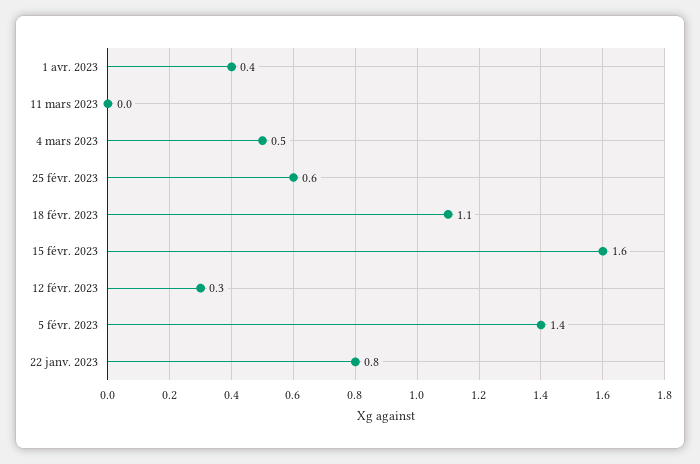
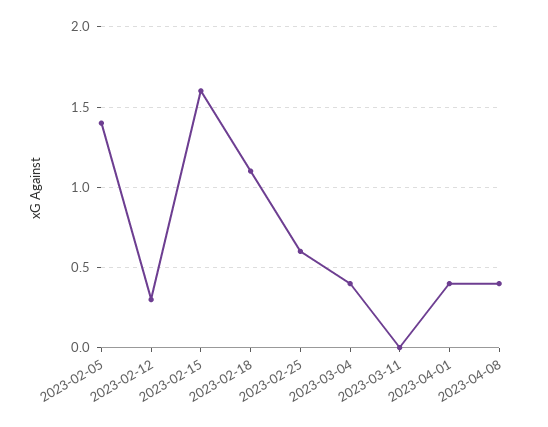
4 mars 2023: 0.5 -> 0.4
22 janv. 2023: 0.8 -> none
2023-04-08: none -> 0.4

